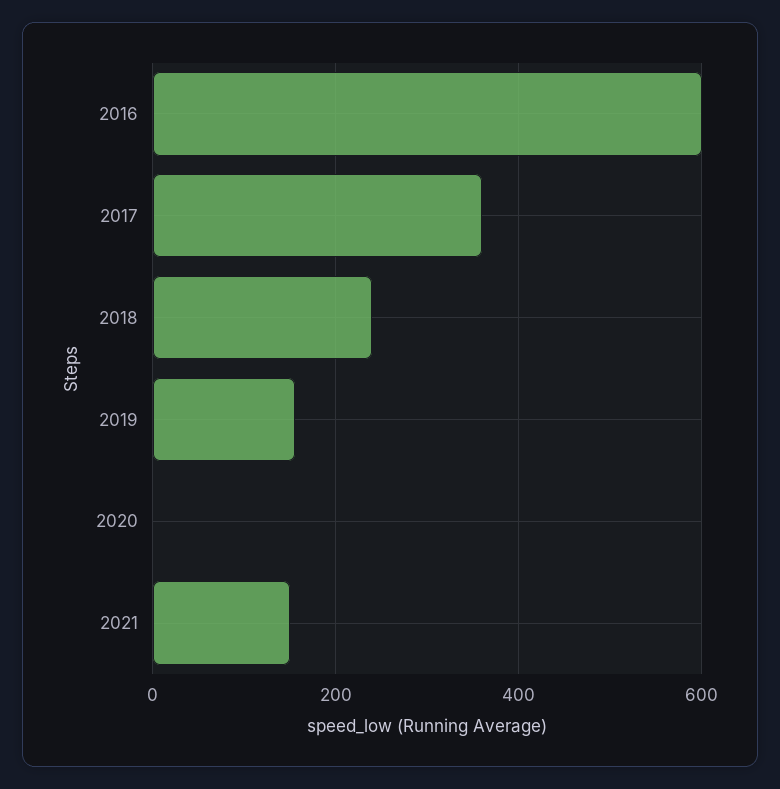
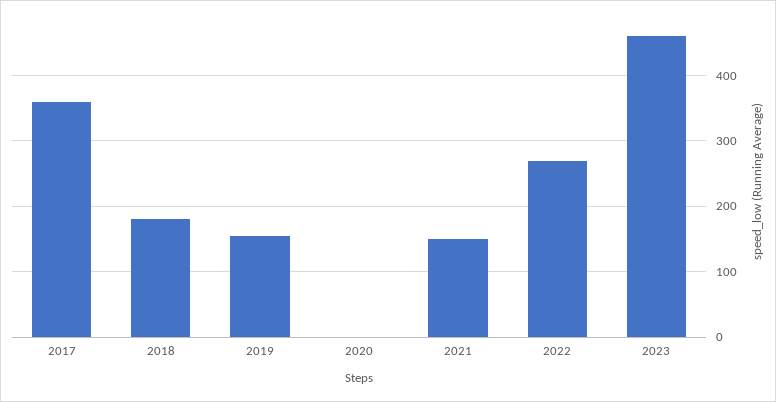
2016: 600 -> none
2018: 240 -> 180
2022: none -> 270
2023: none -> 460

